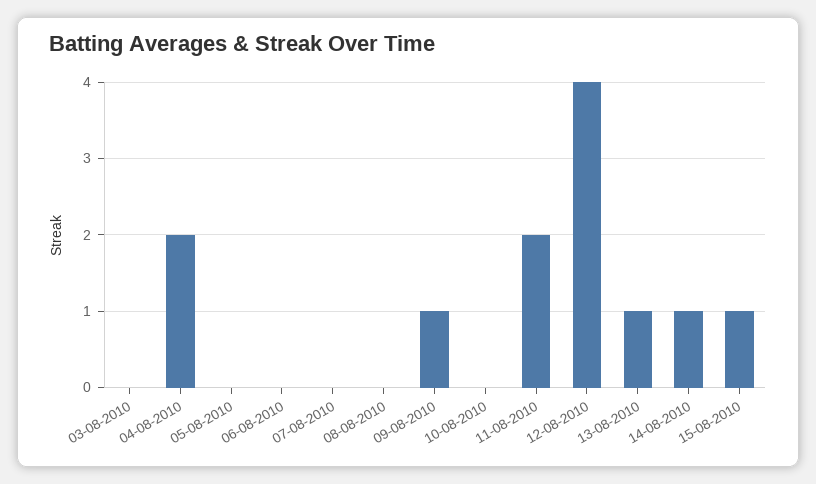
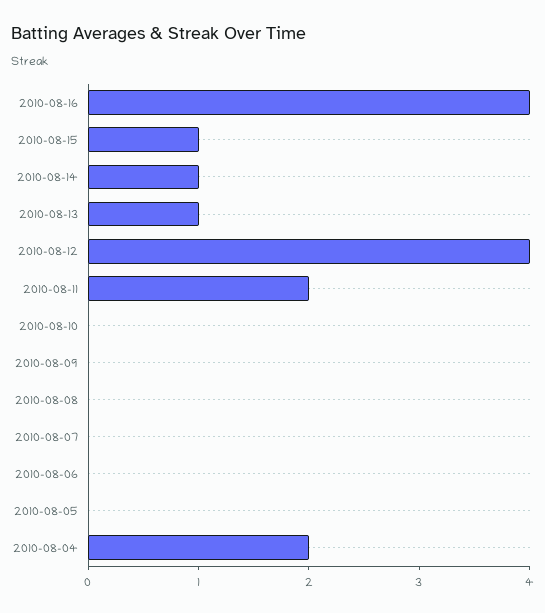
03-08-2010: 0 -> none
09-08-2010: 1 -> 0
2010-08-16: none -> 4

